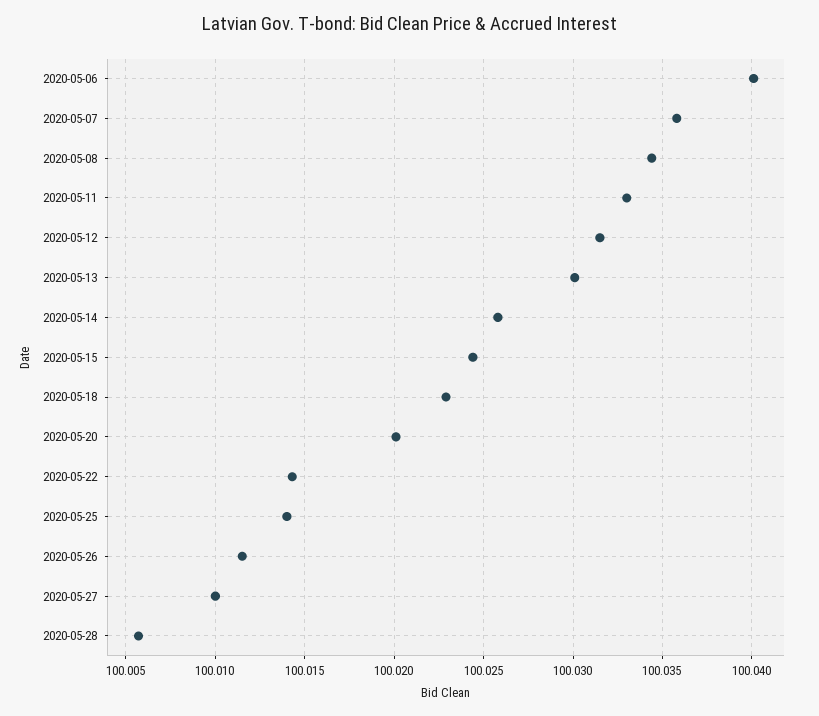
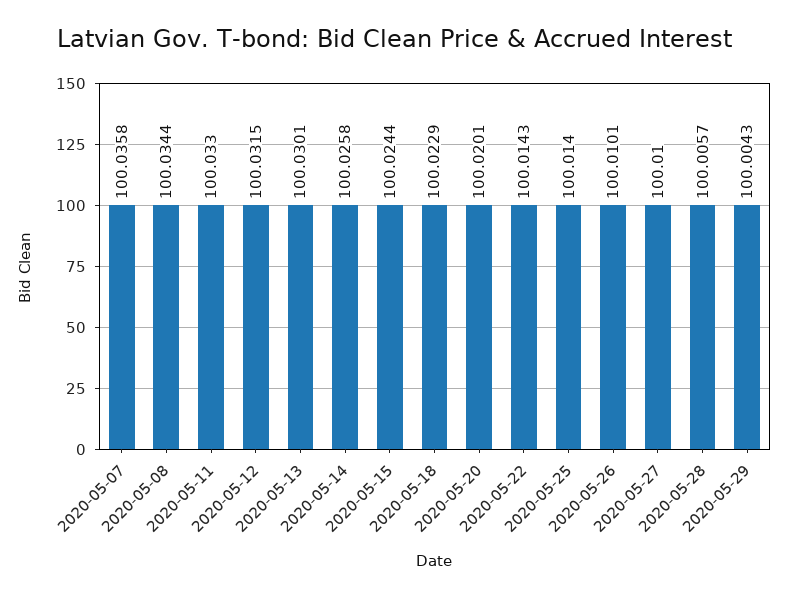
2020-05-06: 100.04 -> none
2020-05-26: 100.0115 -> 100.0101
2020-05-29: none -> 100.0043

